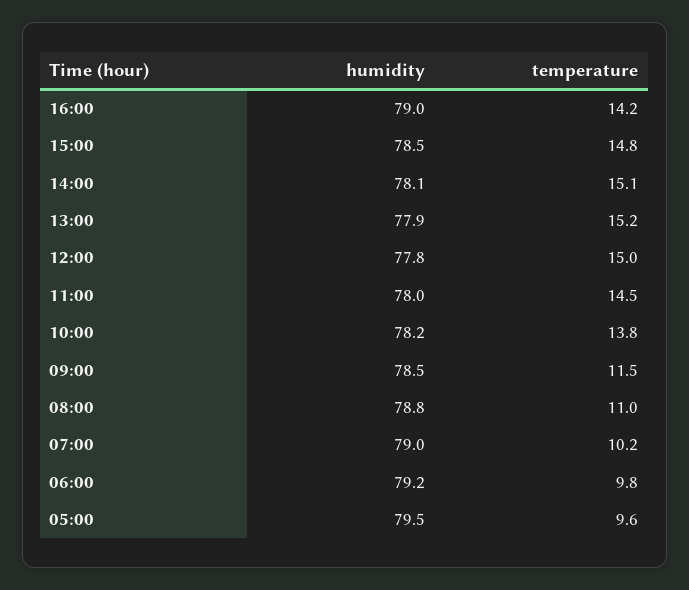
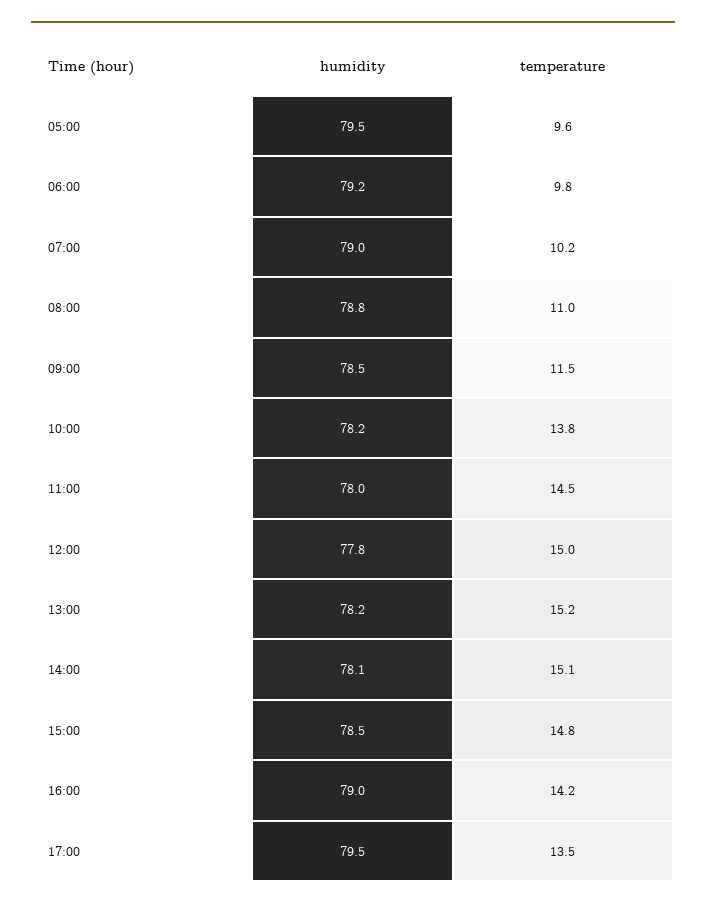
humidity, 13:00: 77.9 -> 78.2
humidity, 17:00: none -> 79.5
temperature, 17:00: none -> 13.5

